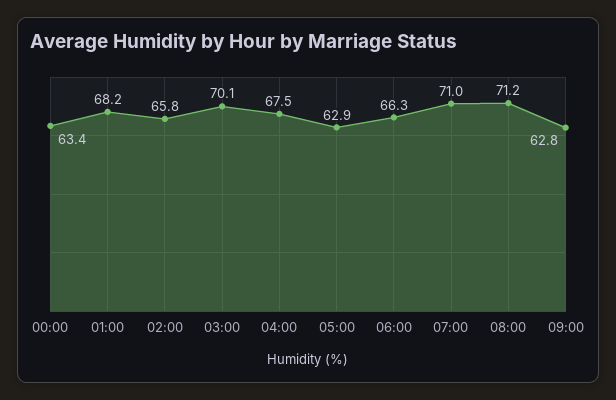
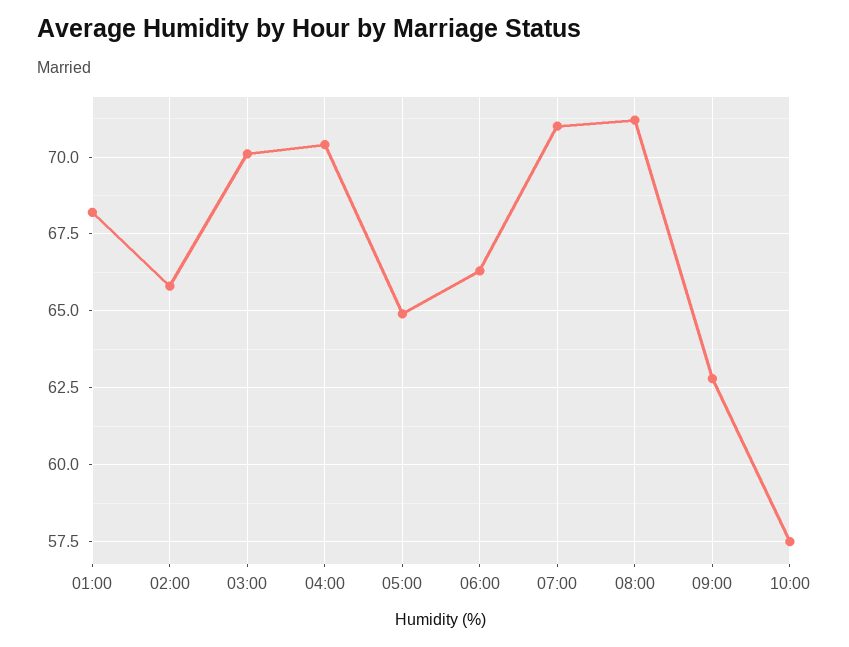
00:00: 63.4 -> none
04:00: 67.5 -> 70.5
05:00: 62.9 -> 65
10:00: none -> 57.5

